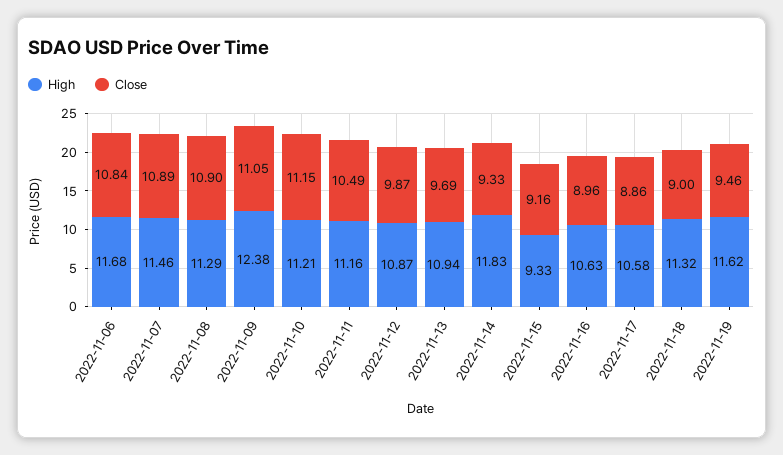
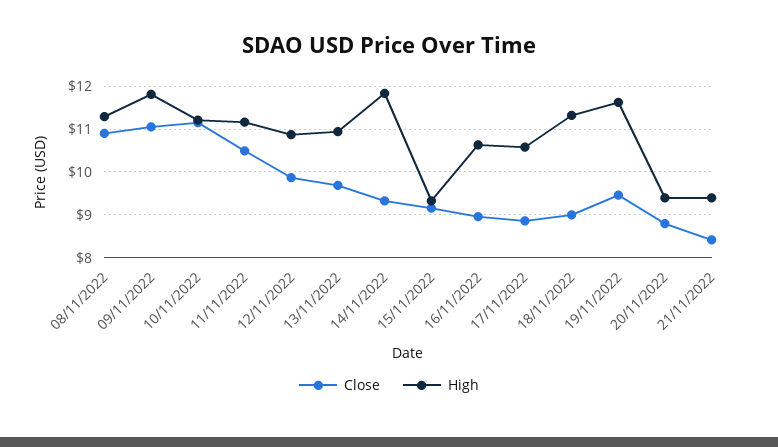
High, 2022-11-06: 11.68 -> none
Close, 2022-11-06: 10.84 -> none
High, 2022-11-07: 11.46 -> none
Close, 2022-11-07: 10.89 -> none
High, 2022-11-09: 12.38 -> 11.8
Close, 20/11/2022: none -> 8.8
High, 20/11/2022: none -> 9.4
Close, 21/11/2022: none -> 8.4
High, 21/11/2022: none -> 9.4

